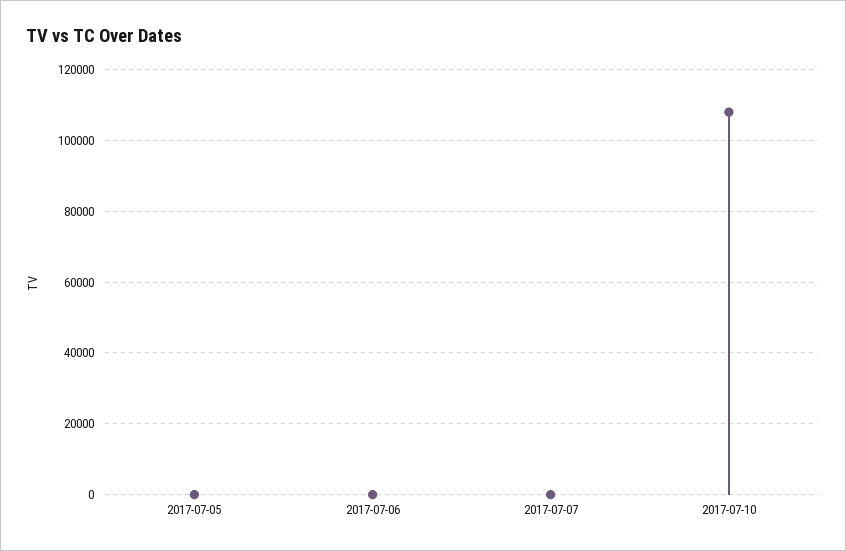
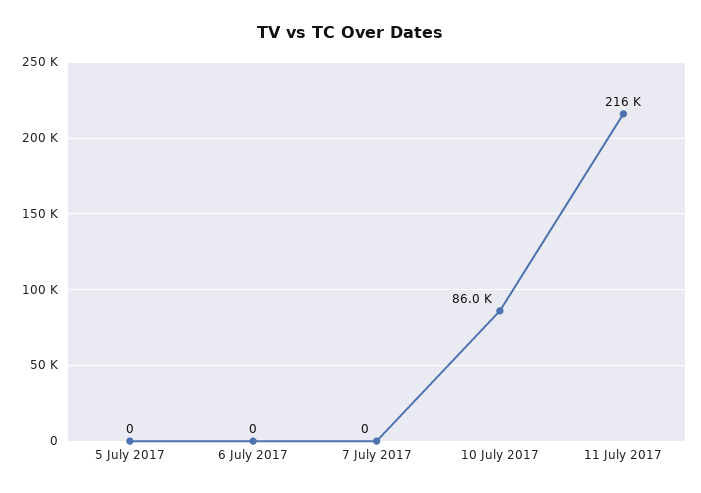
2017-07-10: 108000 -> 86000
11 July 2017: none -> 216000

